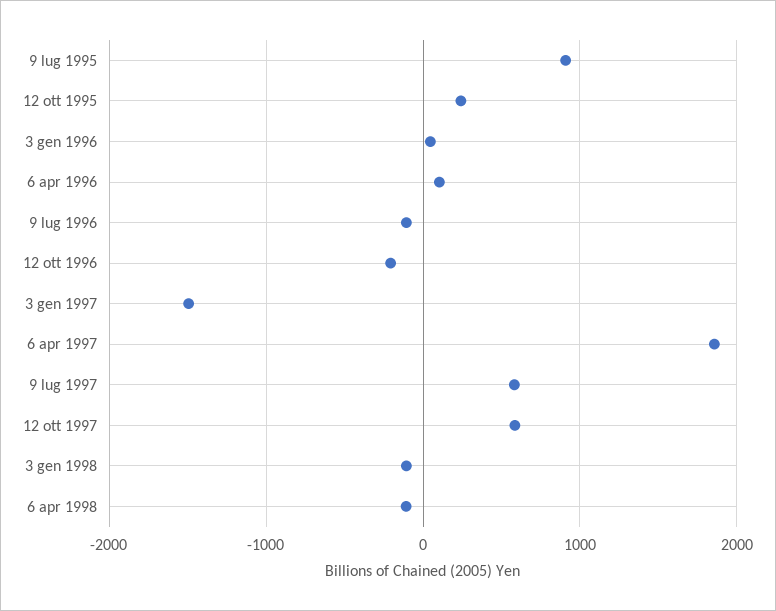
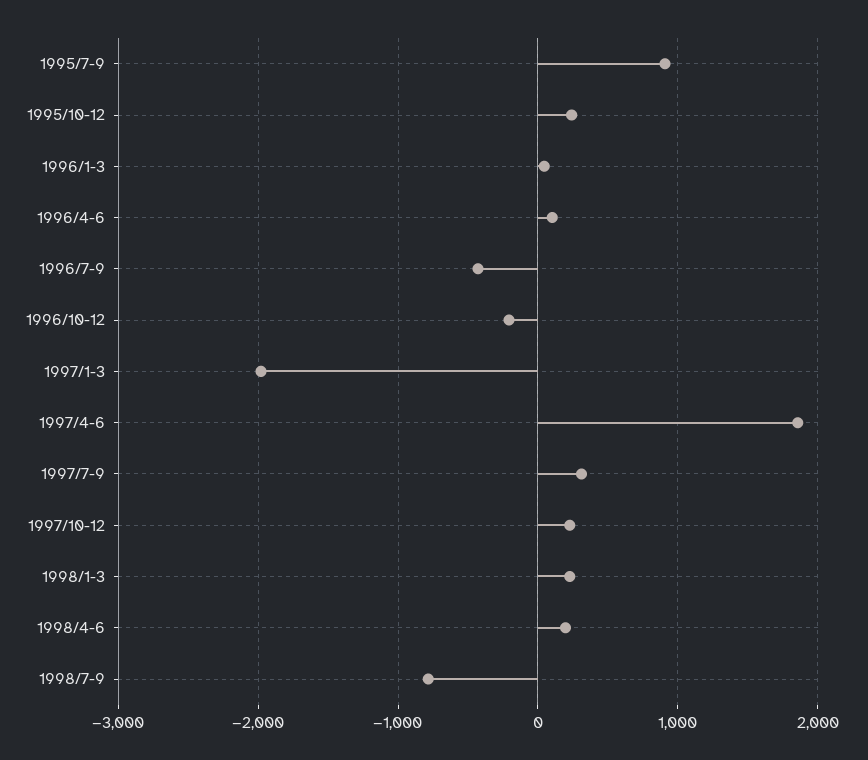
9 lug 1996: -100 -> -400
3 gen 1997: -1500 -> -2000
9 lug 1997: 600 -> 300
12 ott 1997: 600 -> 200
3 gen 1998: -100 -> 200
6 apr 1998: -100 -> 200
1998/7-9: none -> -800

